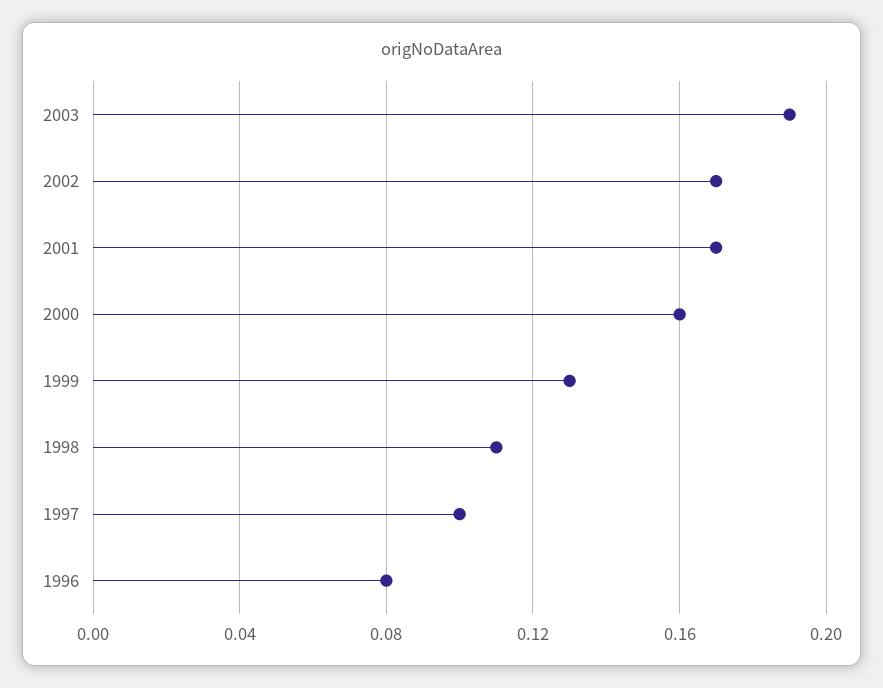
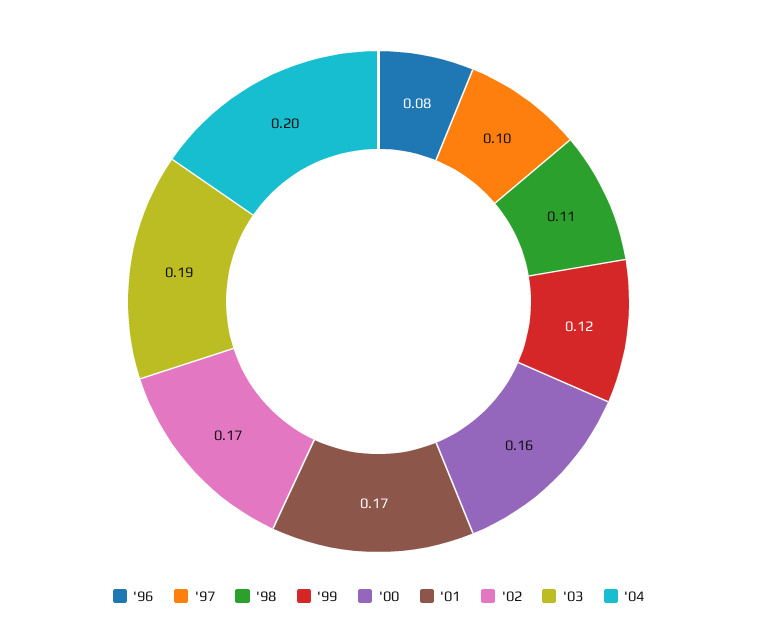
1999: 0.13 -> 0.12
'04: none -> 0.2

